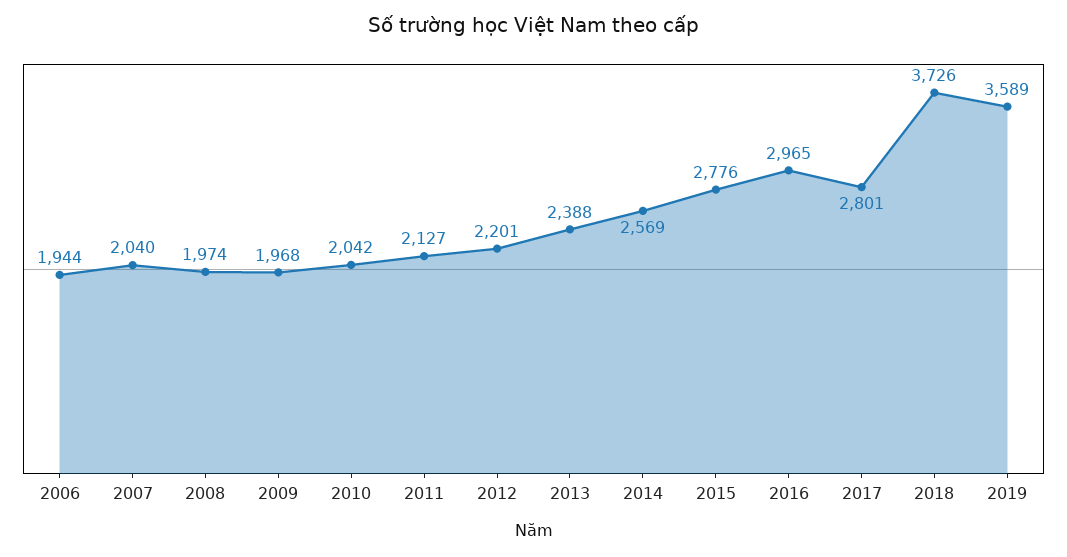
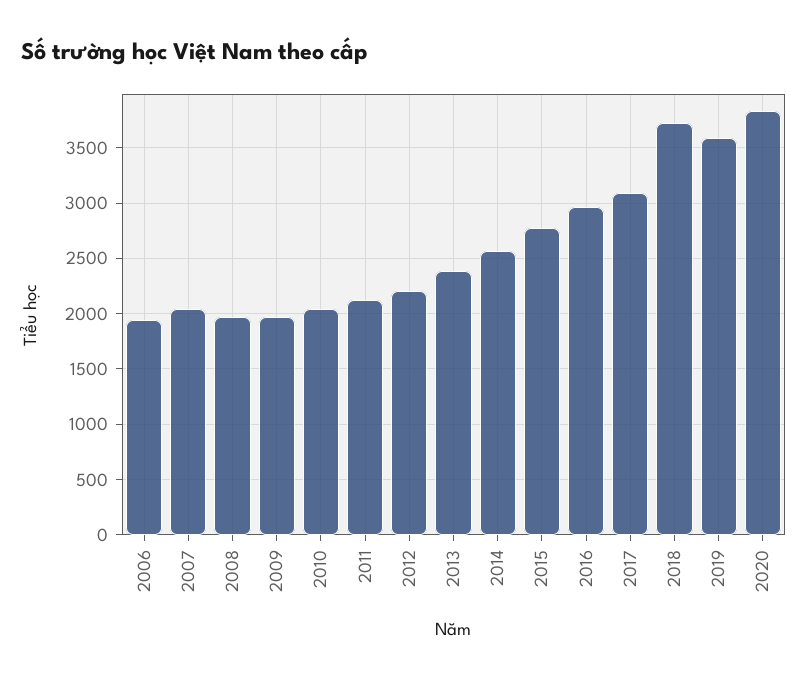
2017: 2801 -> 3100
2020: none -> 3800

